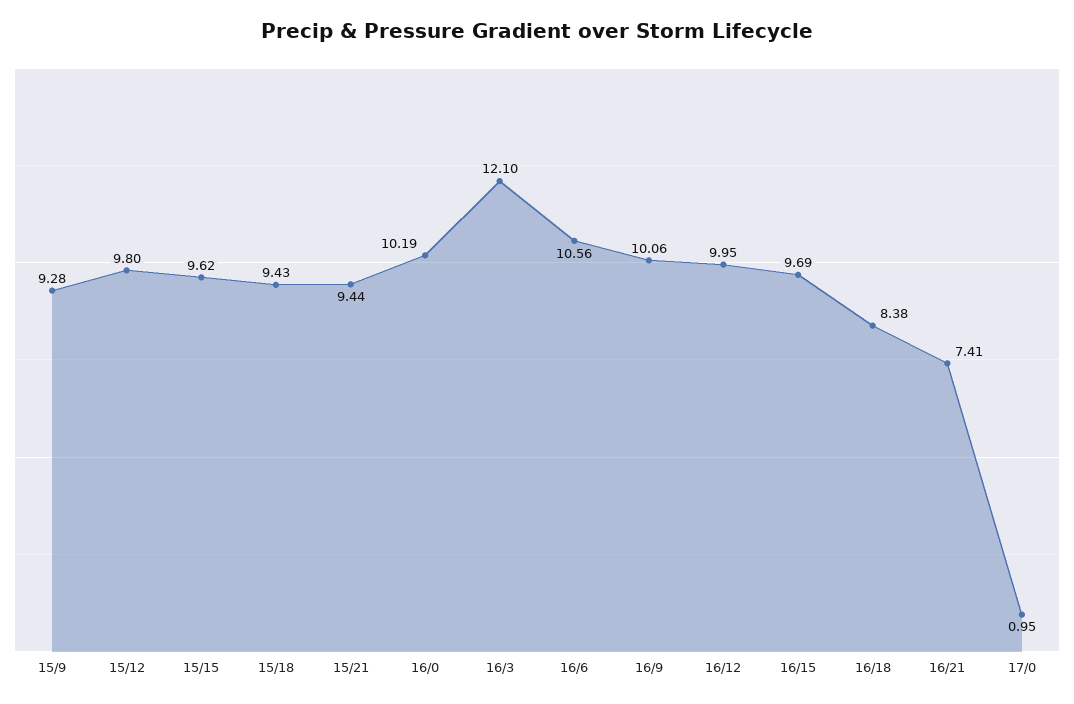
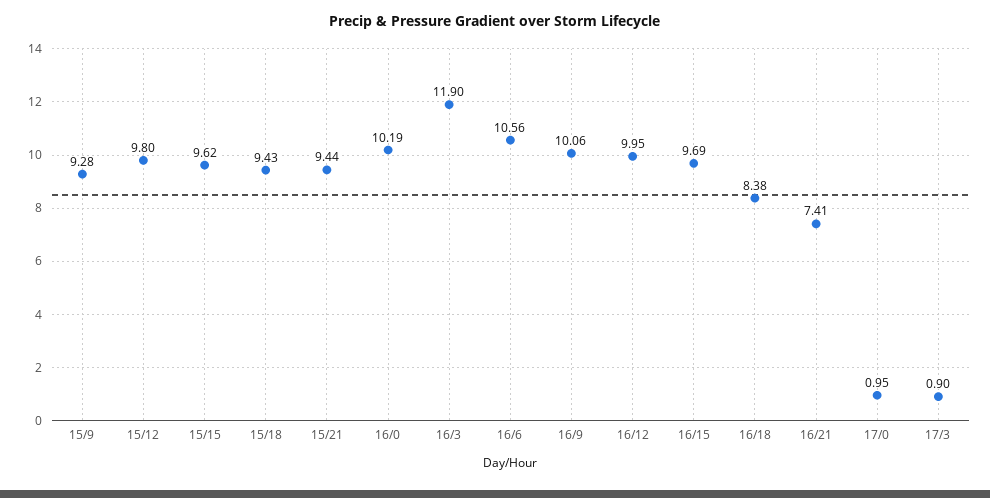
16/3: 12.1 -> 11.9
17/3: none -> 0.9

